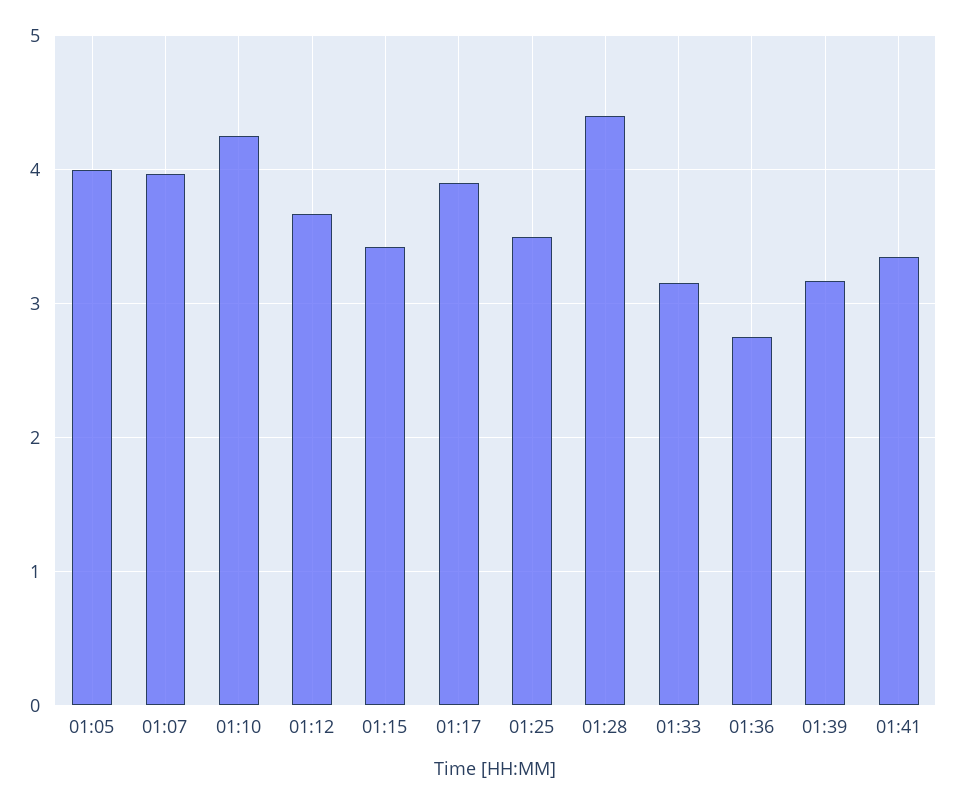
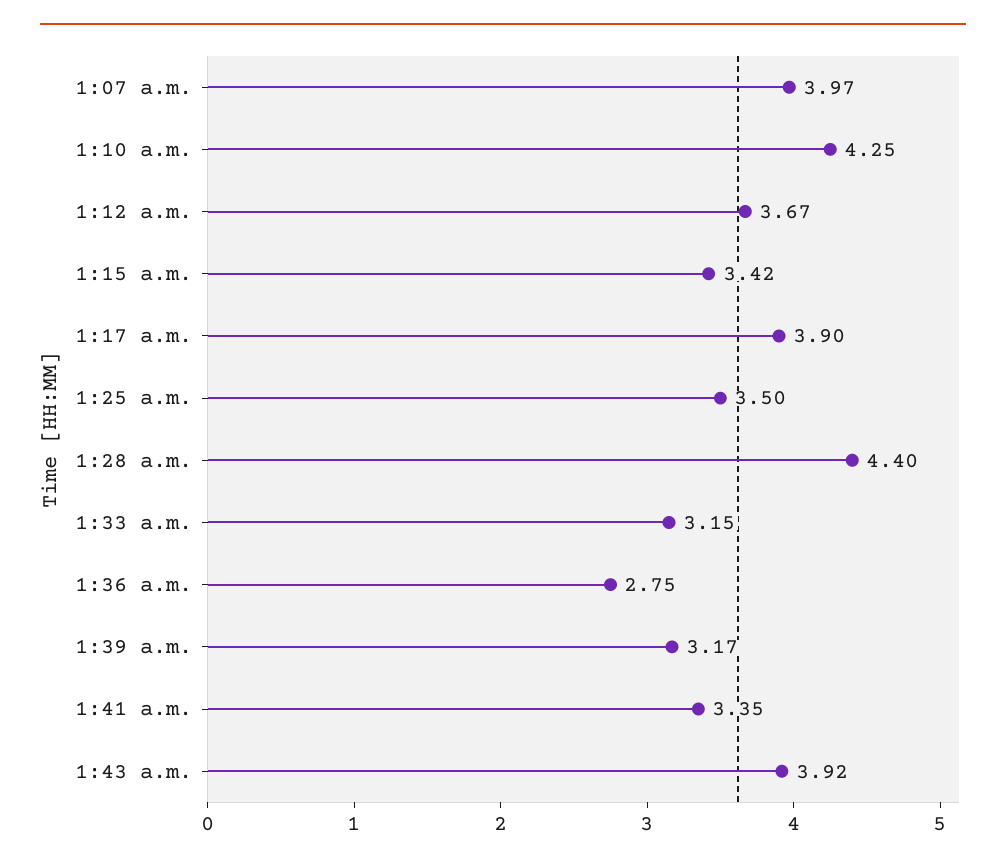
01:05: 4 -> none
1:43 a.m.: none -> 3.92

